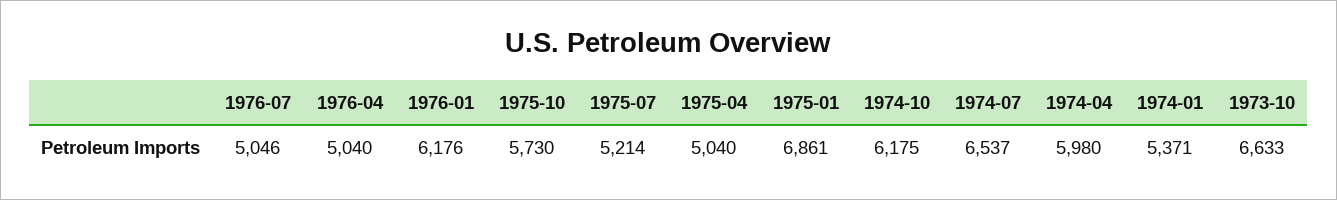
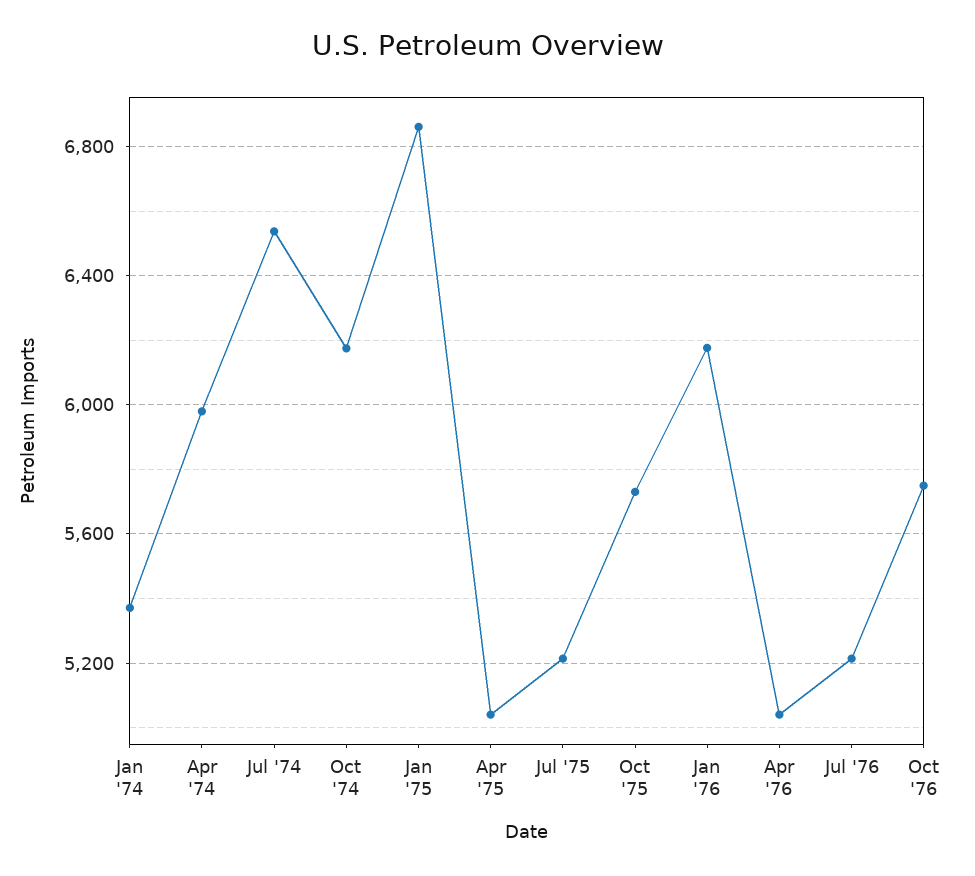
1976-07: 5046 -> 5200
1973-10: 6633 -> none
Oct '76: none -> 5750

